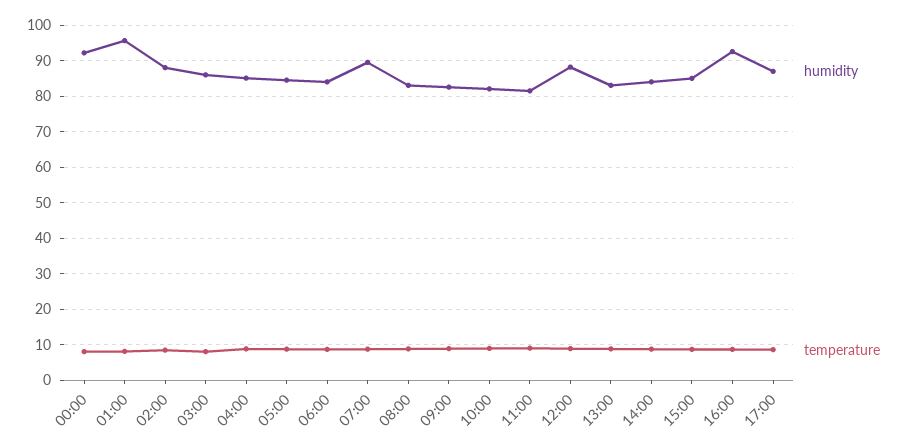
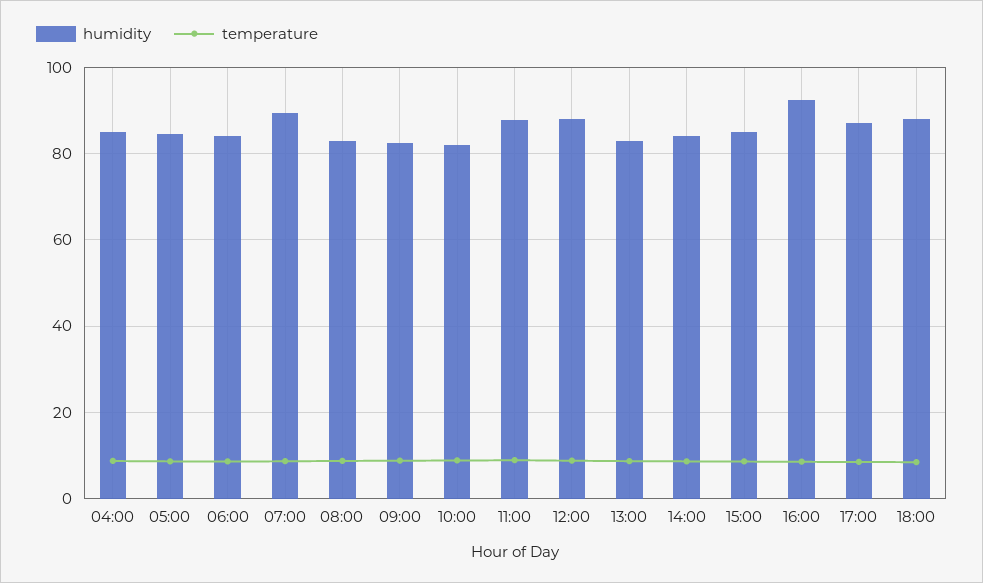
humidity, 00:00: 92 -> none
temperature, 00:00: 8 -> none
humidity, 01:00: 96 -> none
temperature, 01:00: 8 -> none
humidity, 02:00: 88 -> none
temperature, 02:00: 8 -> none
humidity, 03:00: 86 -> none
temperature, 03:00: 8 -> none
humidity, 11:00: 82 -> 88
humidity, 18:00: none -> 88
temperature, 18:00: none -> 8

